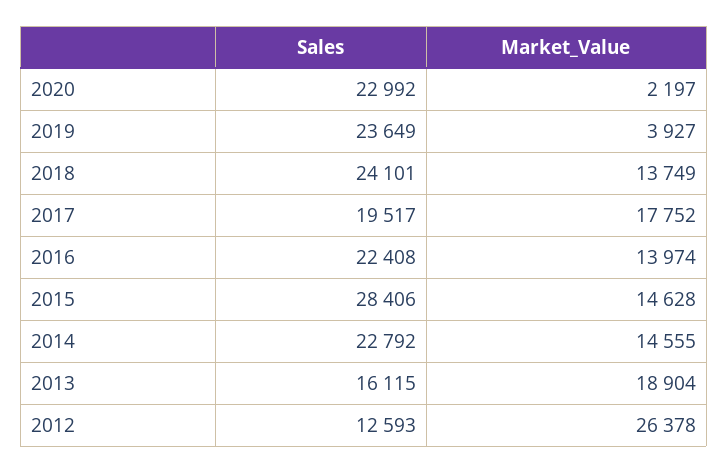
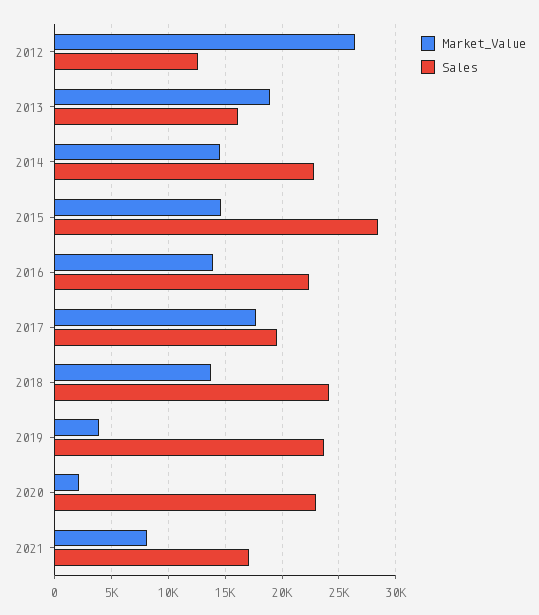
Market_Value, 2021: none -> 8000
Sales, 2021: none -> 17000

